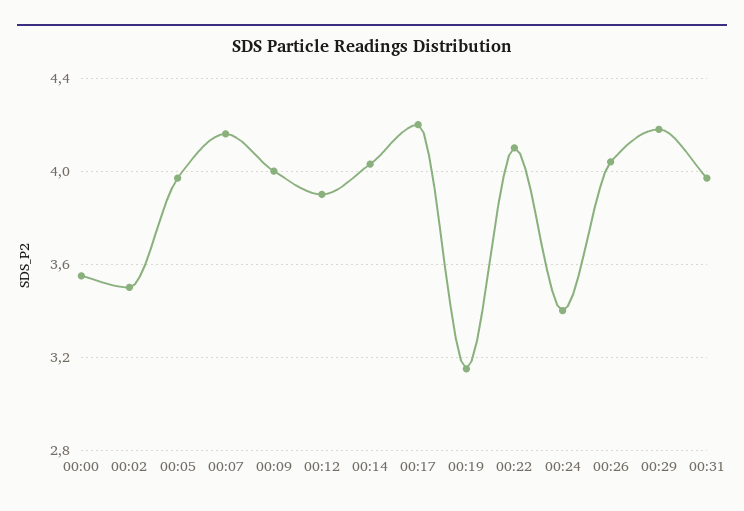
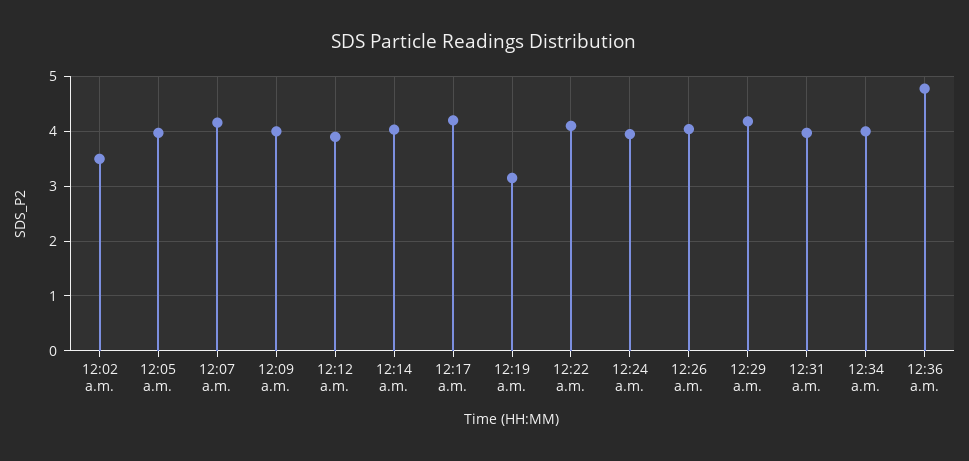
00:00: 3.55 -> none
00:24: 3.4 -> 4
12:34 a.m.: none -> 4
12:36 a.m.: none -> 4.8

